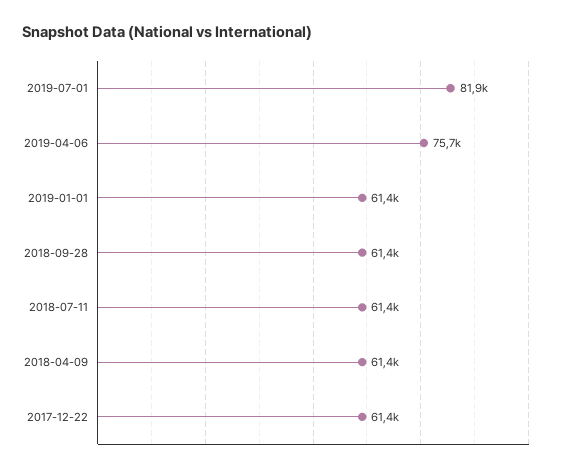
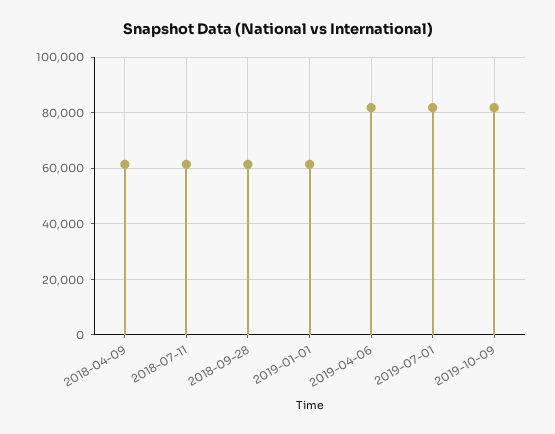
2019-04-06: 75700 -> 82500
2017-12-22: 61400 -> none
2019-10-09: none -> 82500

